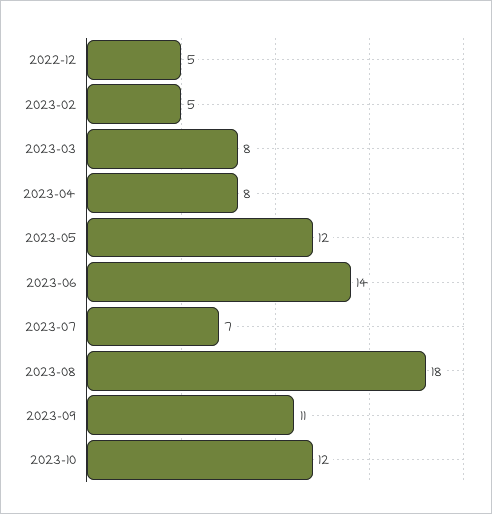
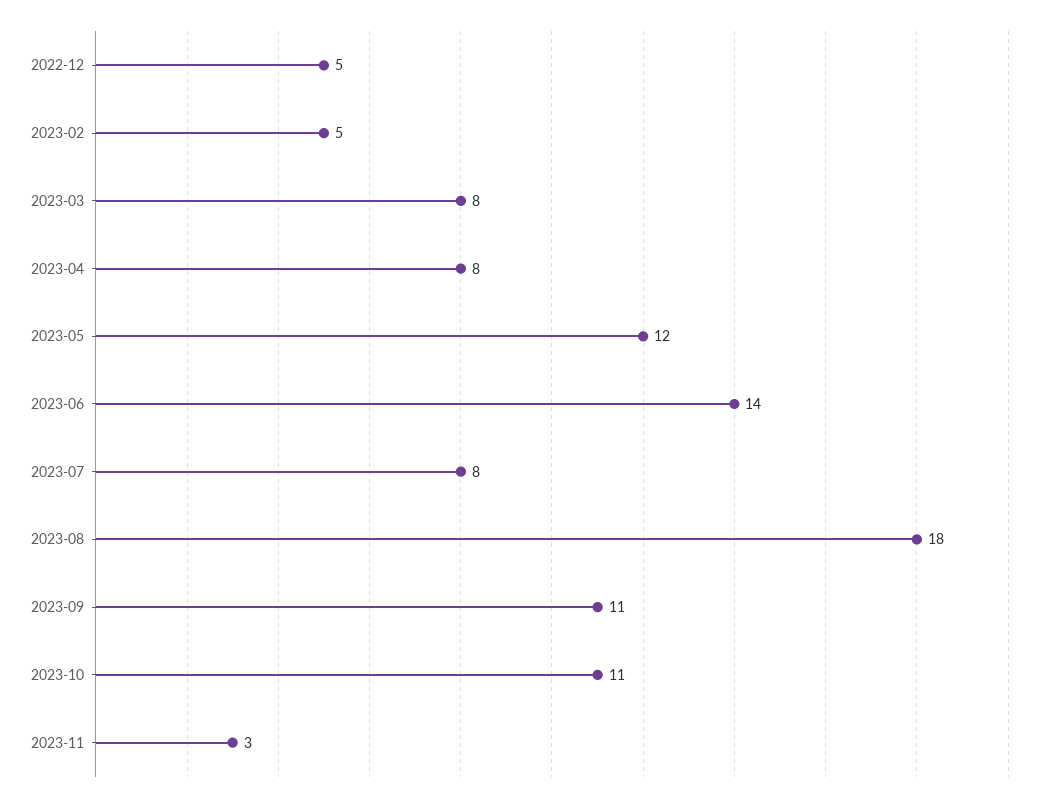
2023-07: 7 -> 8
2023-10: 12 -> 11
2023-11: none -> 3

